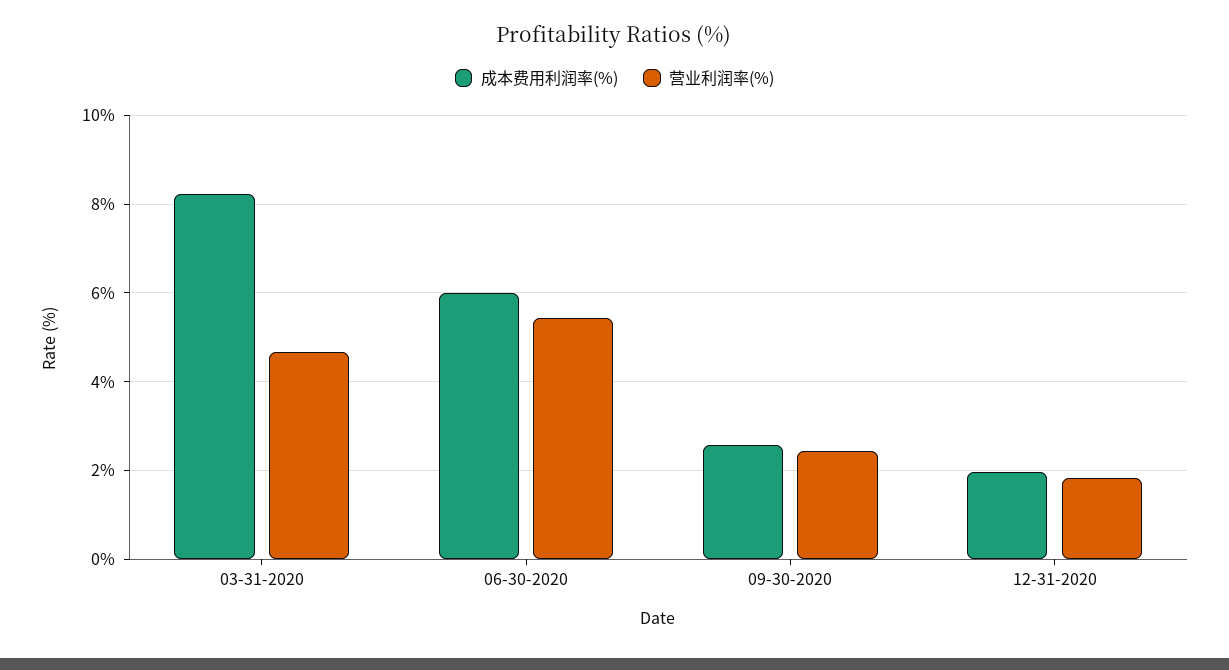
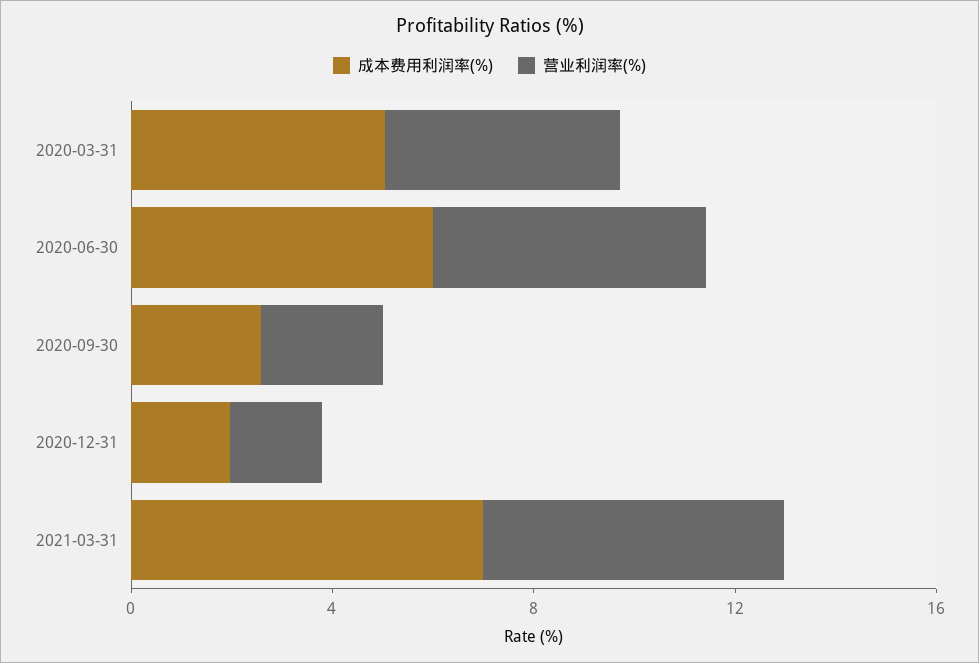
成本费用利润率(%), 03-31-2020: 8.2 -> 5
成本费用利润率(%), 2021-03-31: none -> 7
营业利润率(%), 2021-03-31: none -> 6

